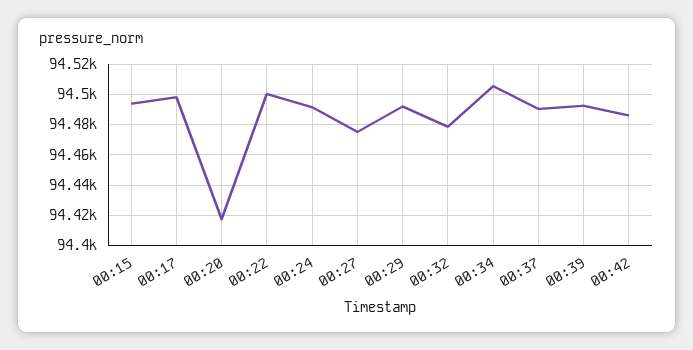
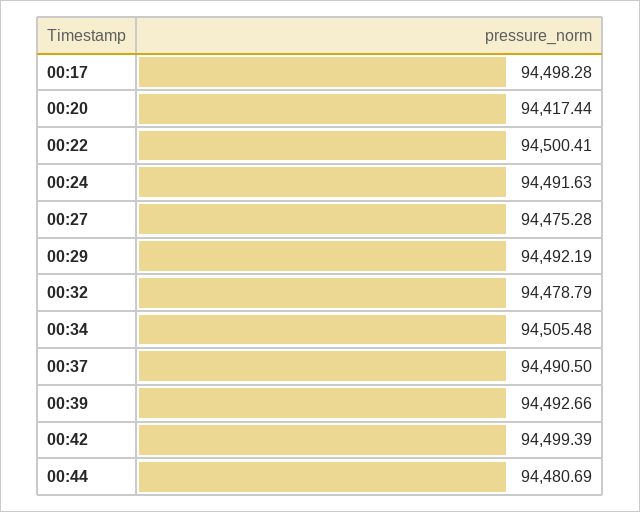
00:15: 94495 -> none
00:42: 94485 -> 94499.39
00:44: none -> 94480.69

